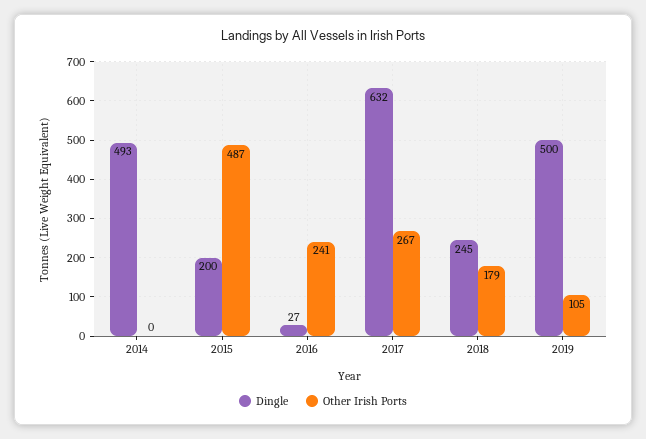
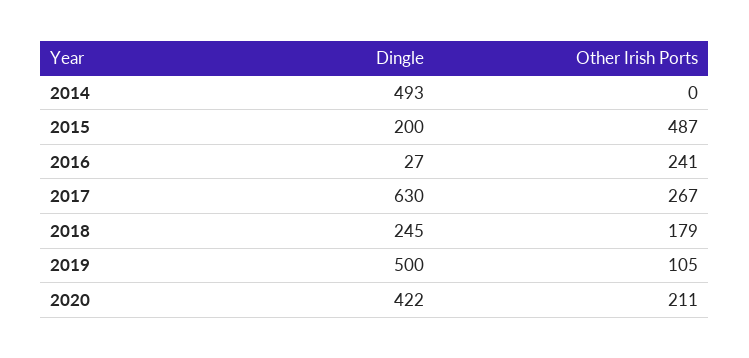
Dingle, 2017: 632 -> 630
Dingle, 2020: none -> 422
Other Irish Ports, 2020: none -> 211

